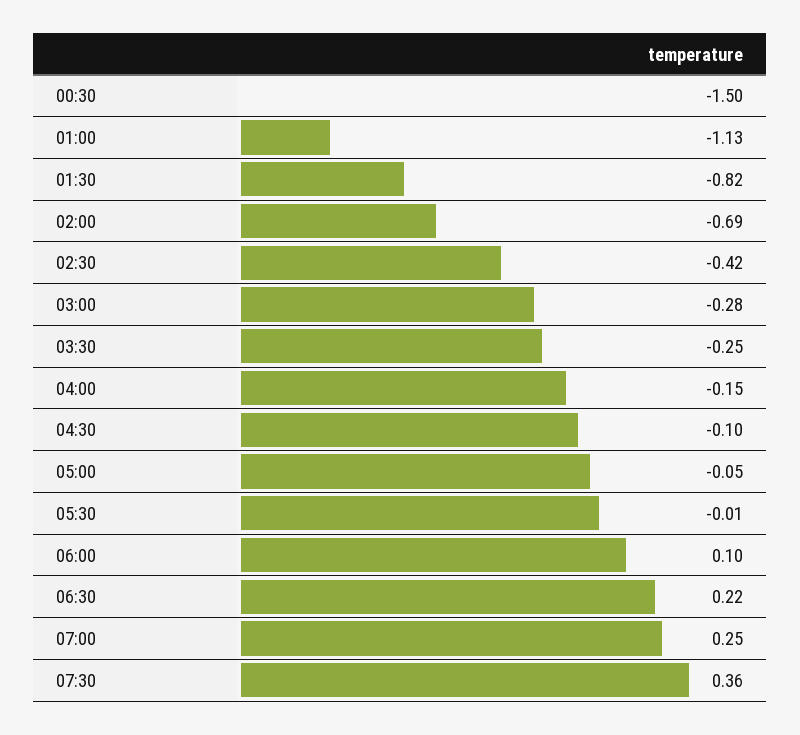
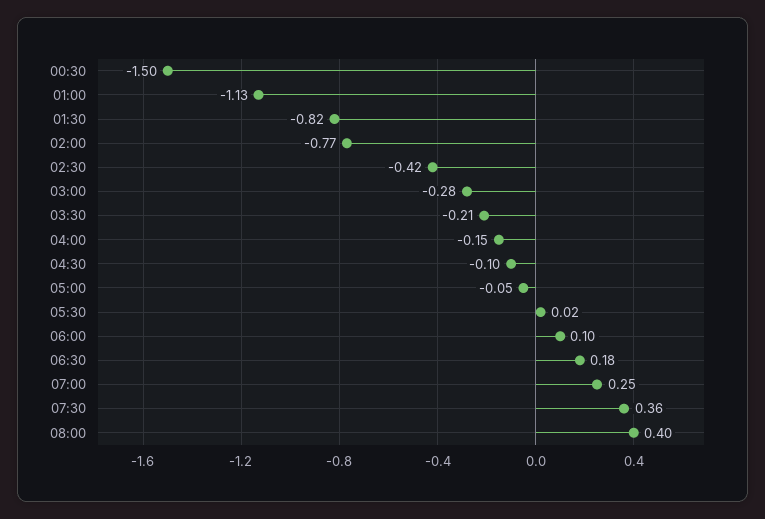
02:00: -0.69 -> -0.77
03:30: -0.25 -> -0.21
05:30: -0.01 -> 0.02
06:30: 0.22 -> 0.18
08:00: none -> 0.4

